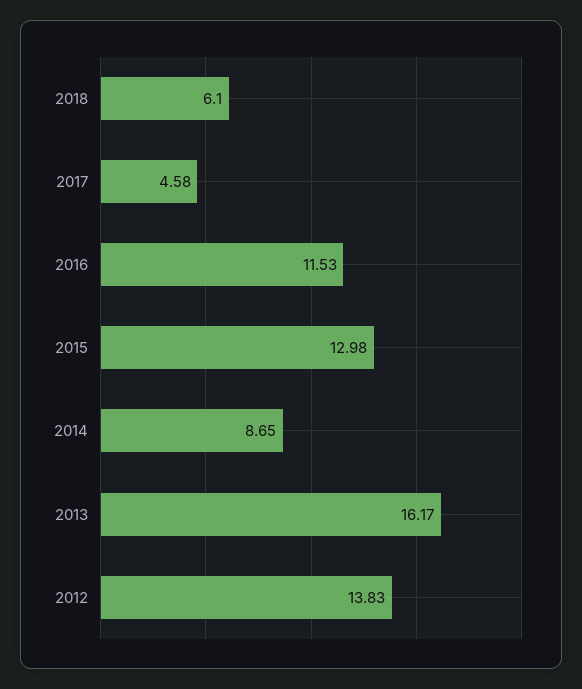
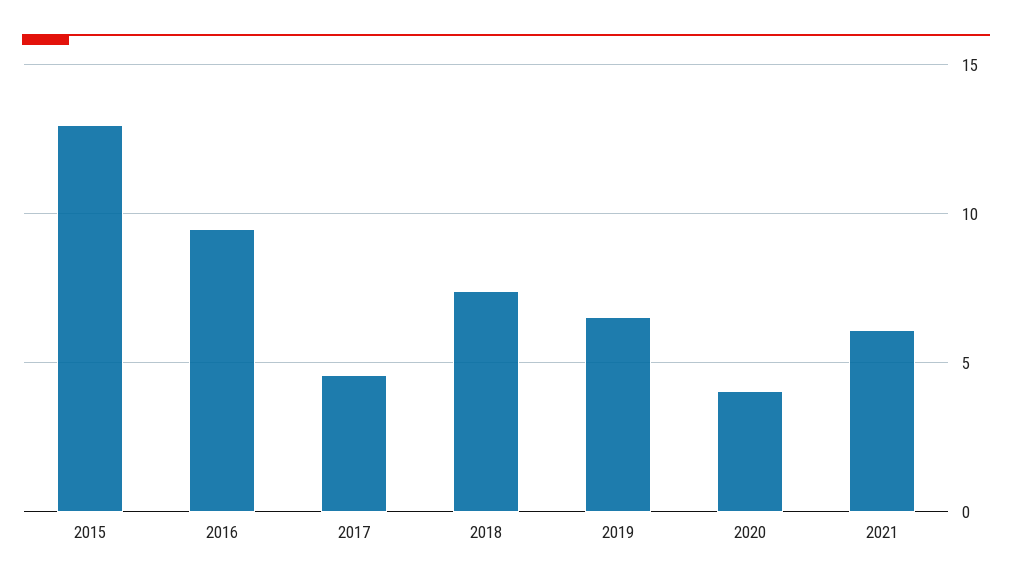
2018: 6.1 -> 7.5
2016: 11.53 -> 9.5
2014: 8.65 -> none
2013: 16.17 -> none
2012: 13.83 -> none
2019: none -> 6.5
2020: none -> 4
2021: none -> 6

